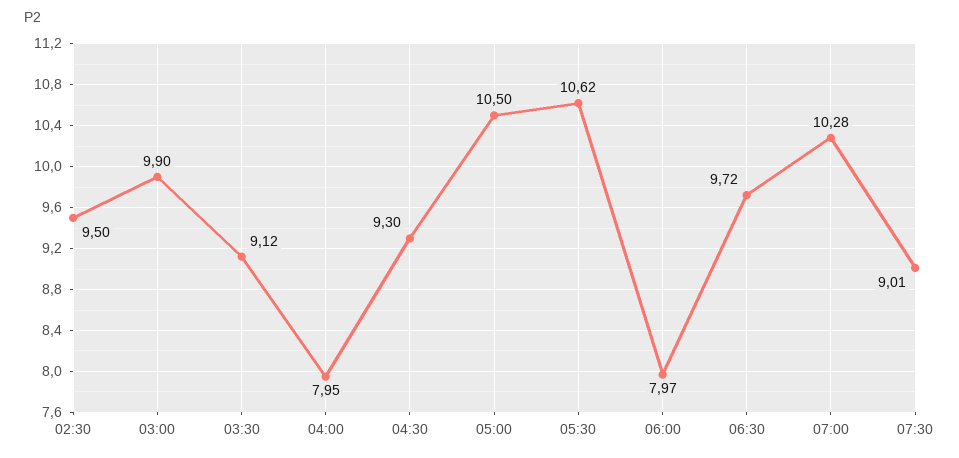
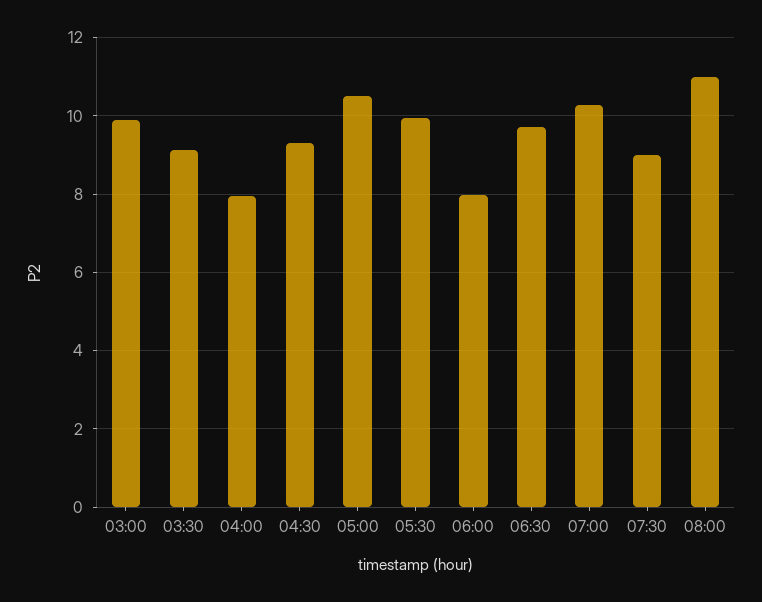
02:30: 9.5 -> none
05:30: 10.62 -> 10
08:00: none -> 11

